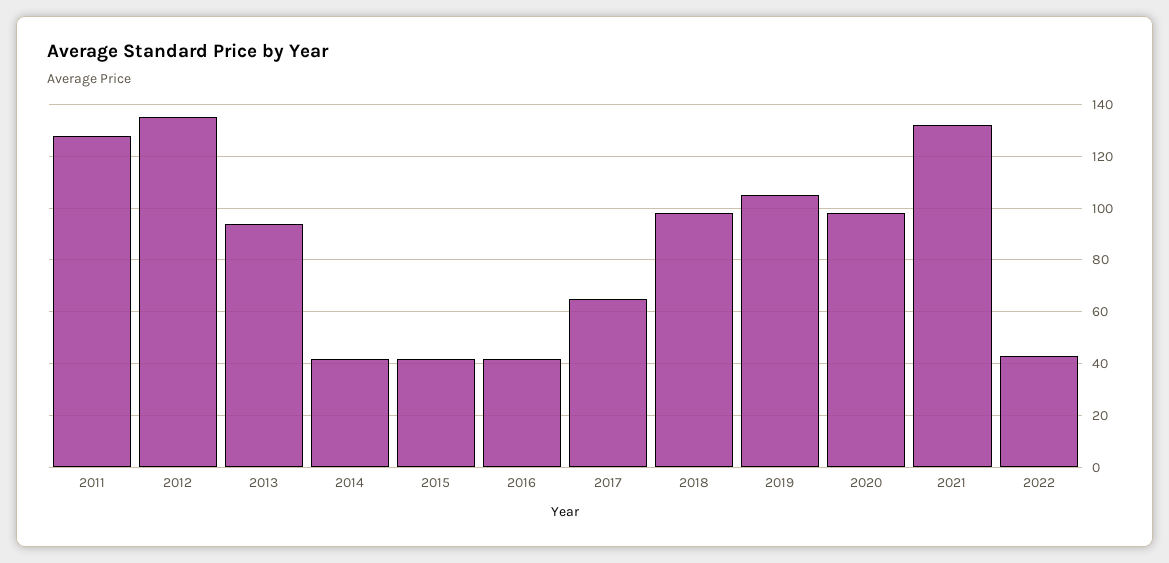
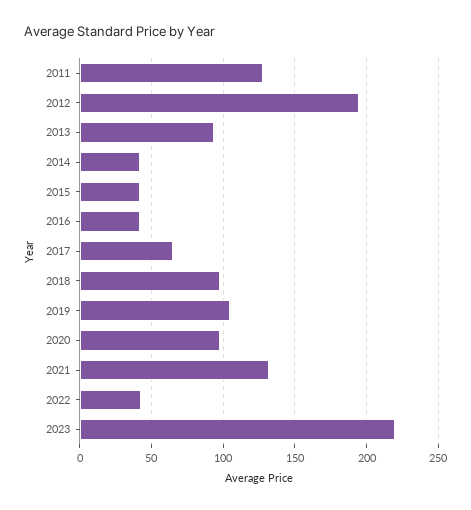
2012: 135 -> 195
2023: none -> 220

